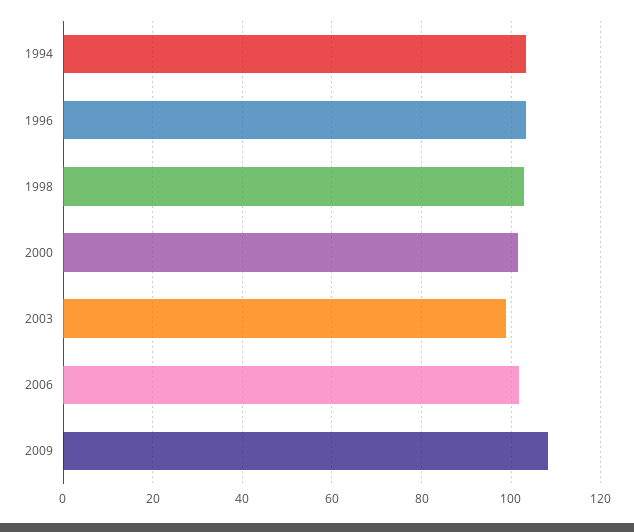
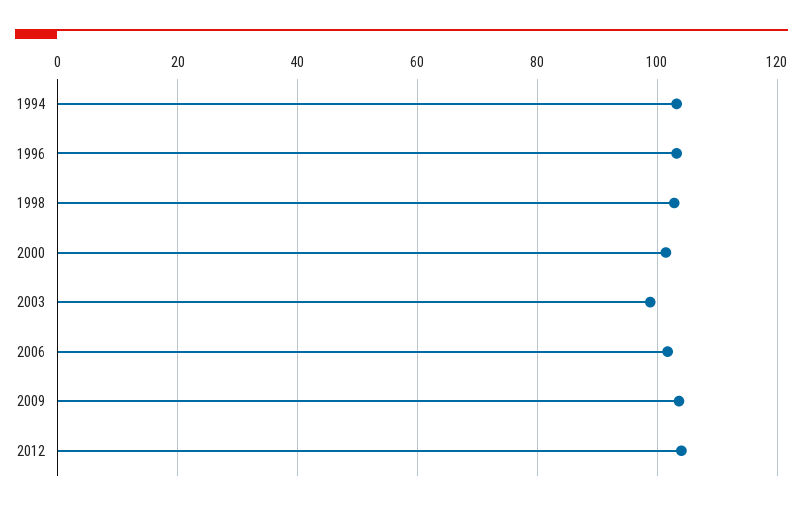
2009: 108 -> 104
2012: none -> 104

